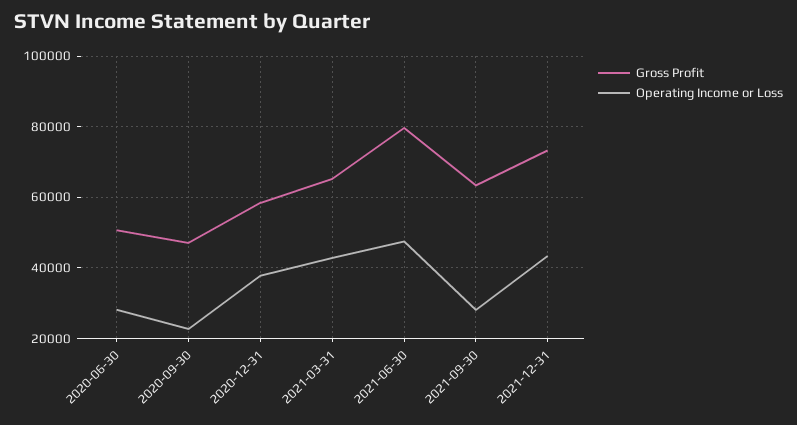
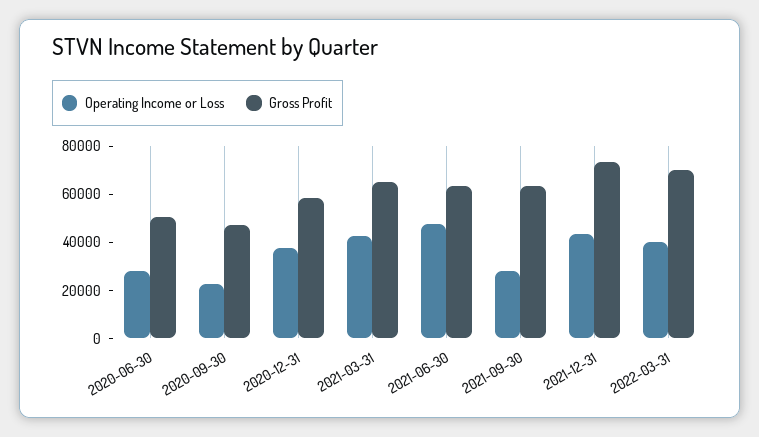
Gross Profit, 2021-06-30: 80000 -> 65000
Operating Income or Loss, 2022-03-31: none -> 40000
Gross Profit, 2022-03-31: none -> 70000

